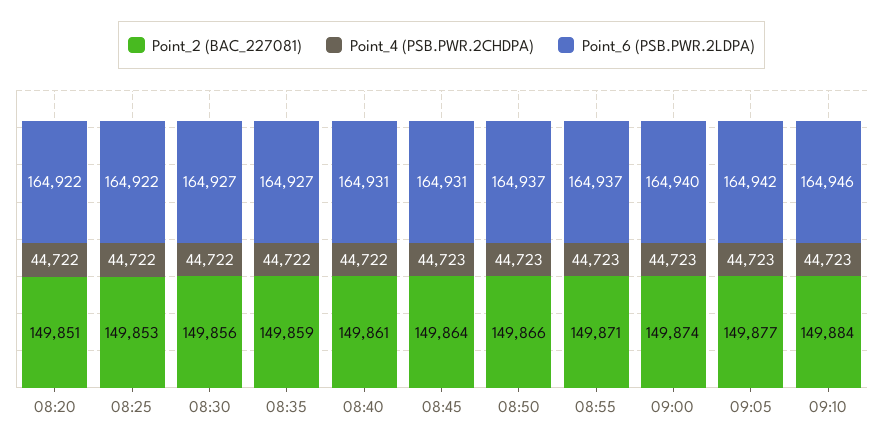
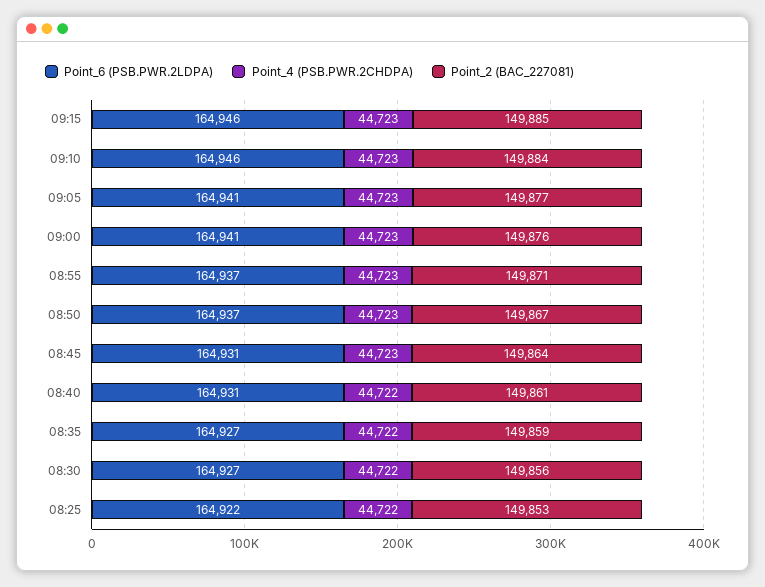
Point_2 (BAC_227081), 08:20: 149851 -> none
Point_4 (PSB.PWR.2CHDPA), 08:20: 44722 -> none
Point_6 (PSB.PWR.2LDPA), 08:20: 164922 -> none
Point_2 (BAC_227081), 08:50: 149866 -> 149867
Point_2 (BAC_227081), 09:00: 149874 -> 149876
Point_6 (PSB.PWR.2LDPA), 09:00: 164940 -> 164941
Point_6 (PSB.PWR.2LDPA), 09:05: 164942 -> 164941
Point_6 (PSB.PWR.2LDPA), 09:15: none -> 164946
Point_4 (PSB.PWR.2CHDPA), 09:15: none -> 44723
Point_2 (BAC_227081), 09:15: none -> 149885

